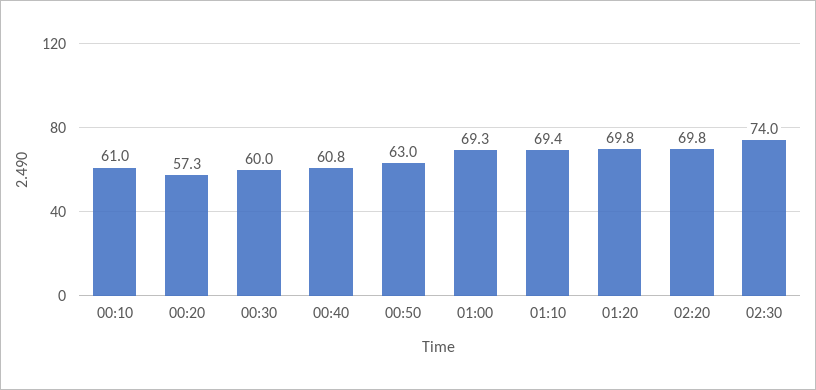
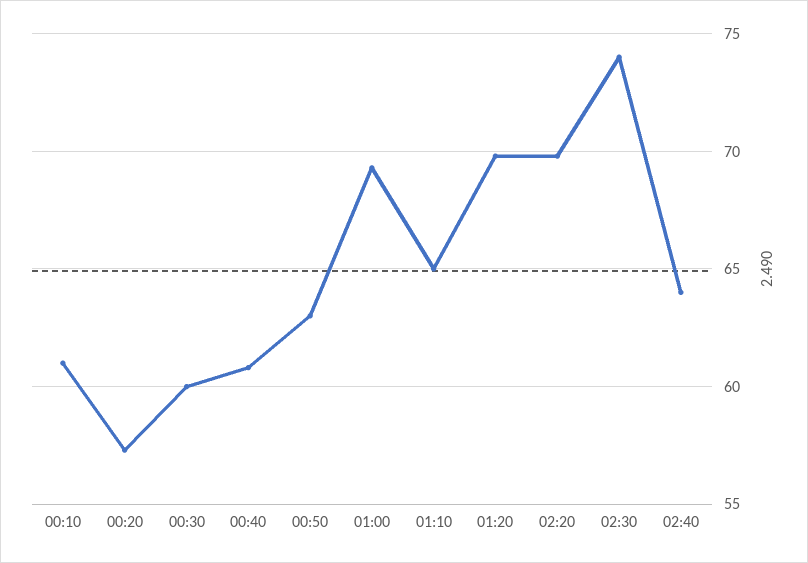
01:10: 69.4 -> 65
02:40: none -> 64

